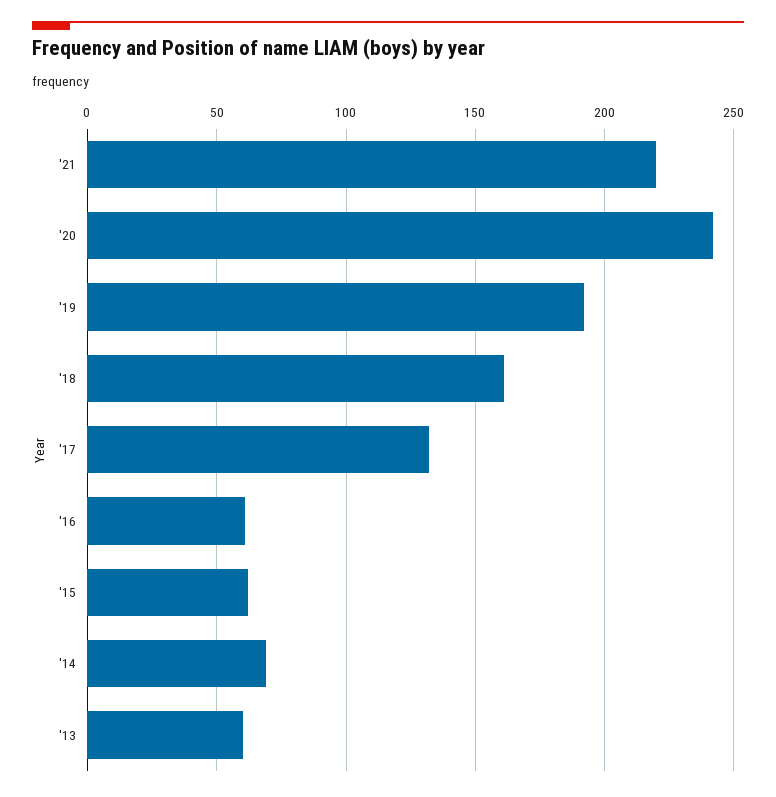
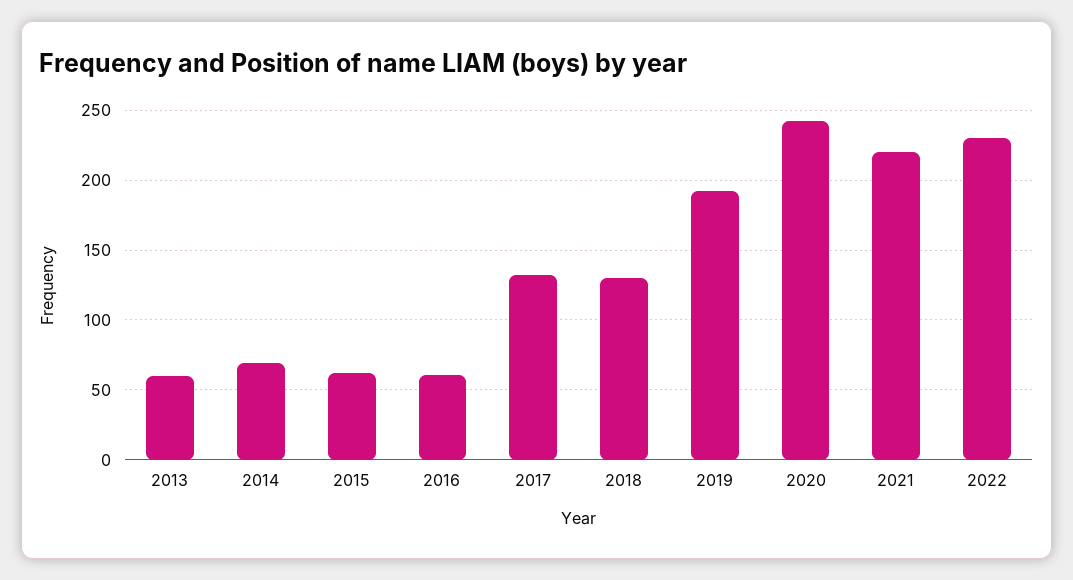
'18: 160 -> 130
2022: none -> 230

